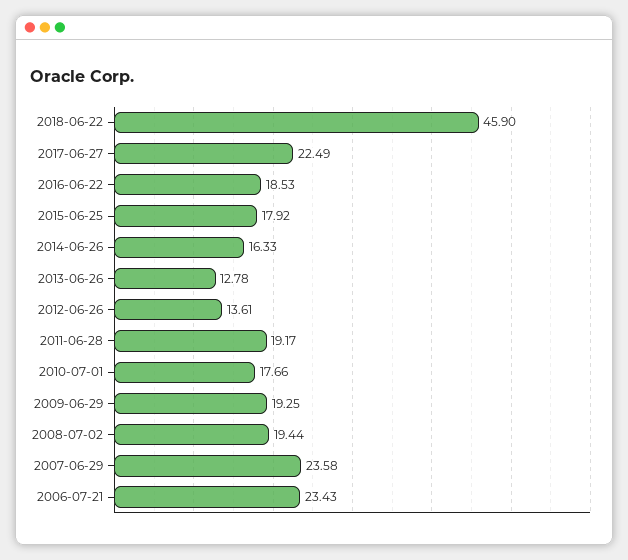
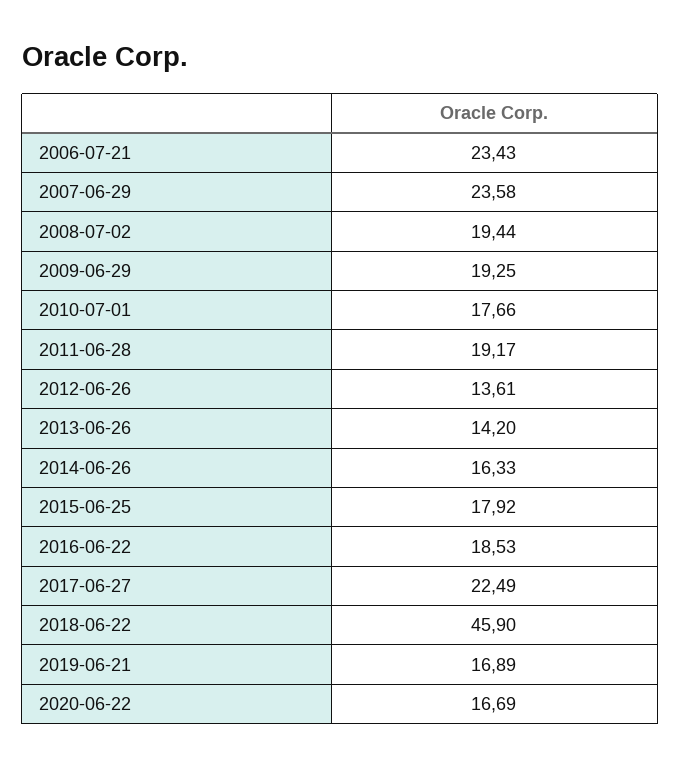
2013-06-26: 12.78 -> 14.2
2019-06-21: none -> 16.89
2020-06-22: none -> 16.69

